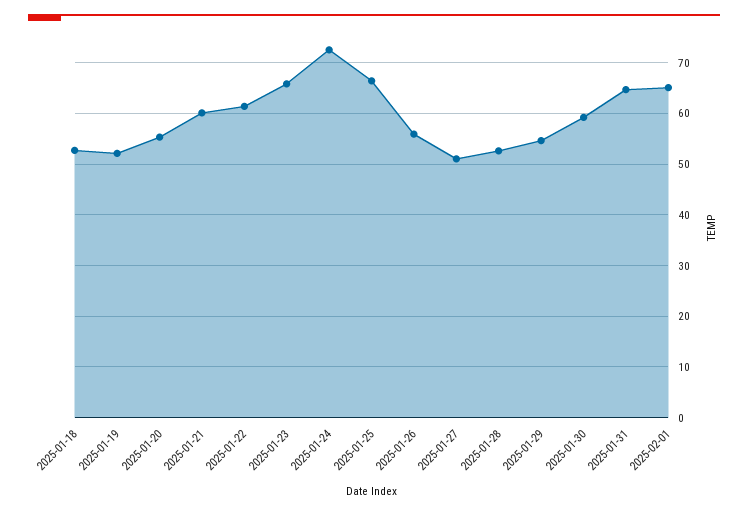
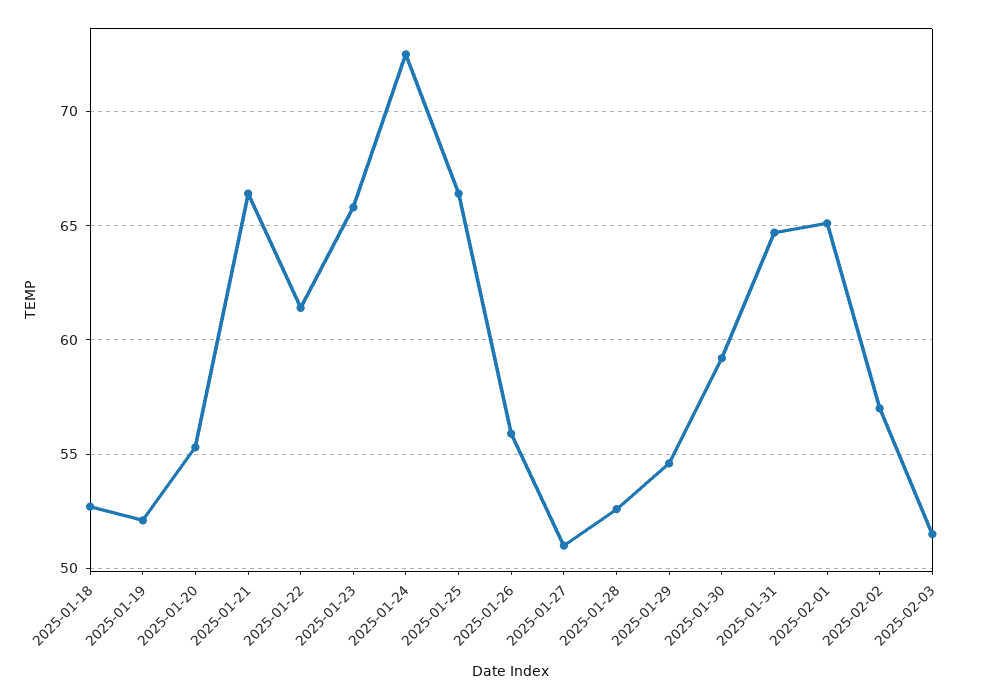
2025-01-21: 60 -> 66.5
2025-02-02: none -> 57
2025-02-03: none -> 51.5

